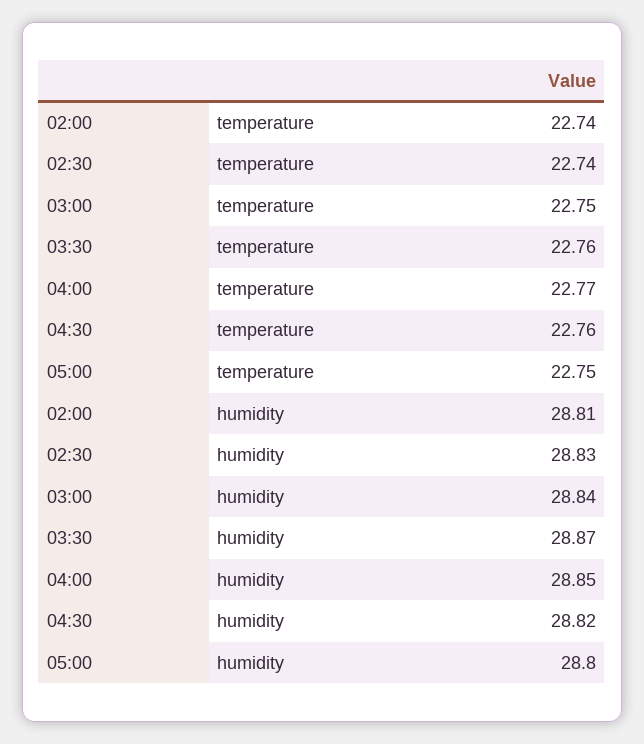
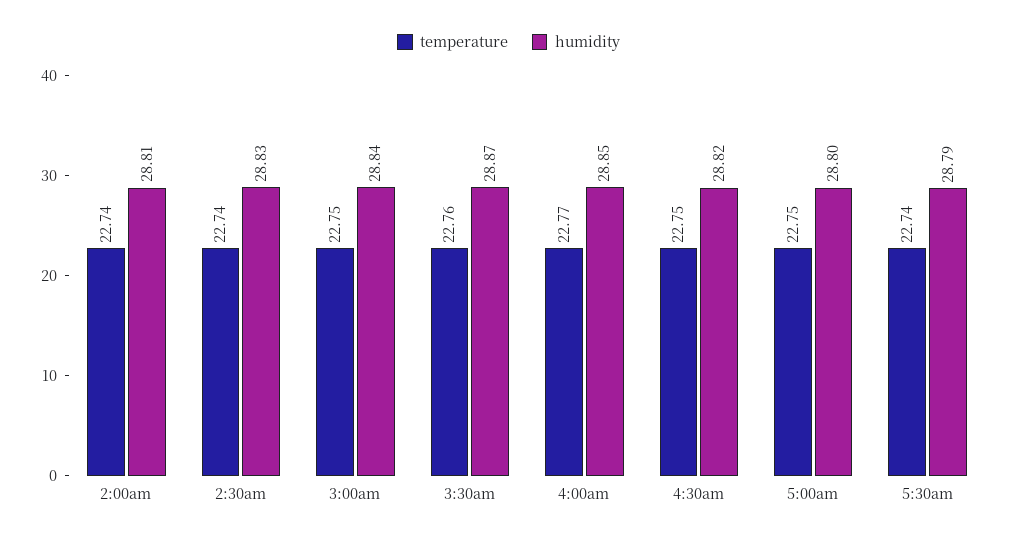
temperature, 04:30: 22.76 -> 22.75
temperature, 5:30am: none -> 22.74
humidity, 5:30am: none -> 28.79

